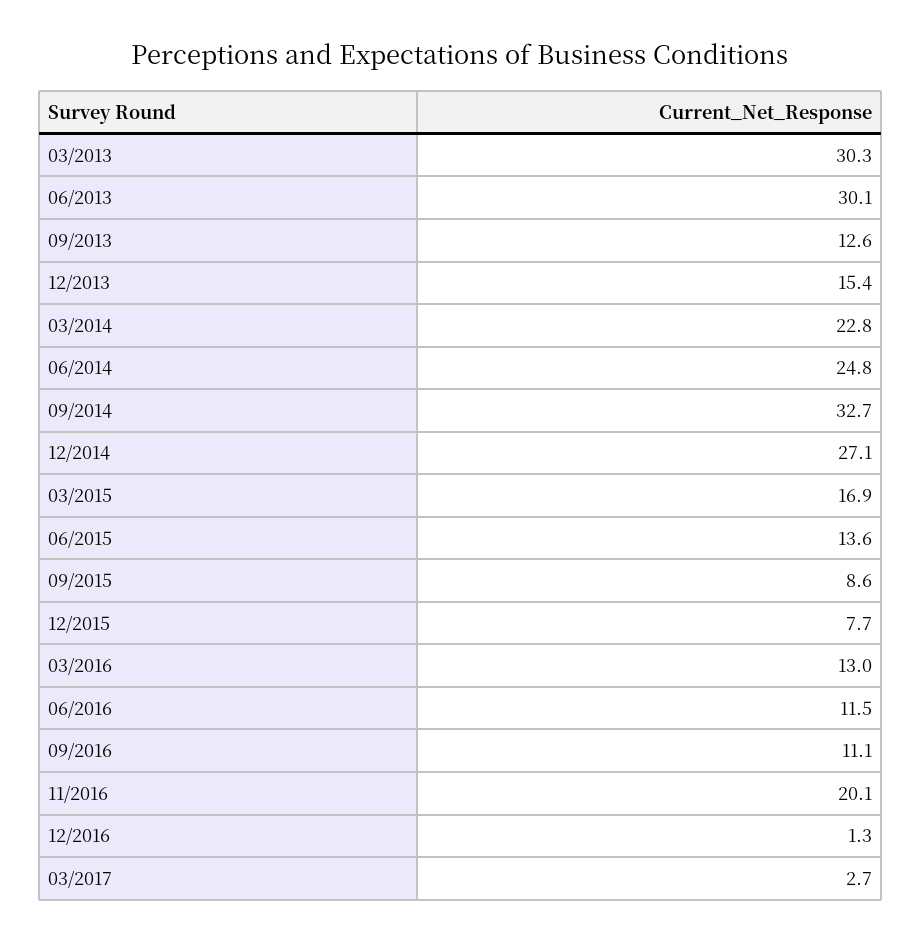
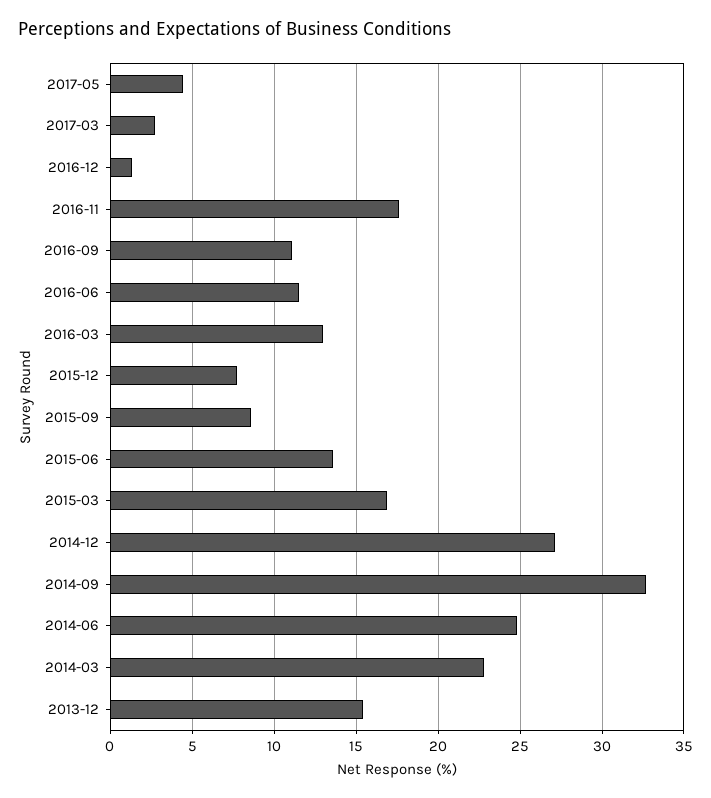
03/2013: 30.3 -> none
06/2013: 30.1 -> none
09/2013: 12.6 -> none
11/2016: 20.1 -> 17.5
2017-05: none -> 4.5

